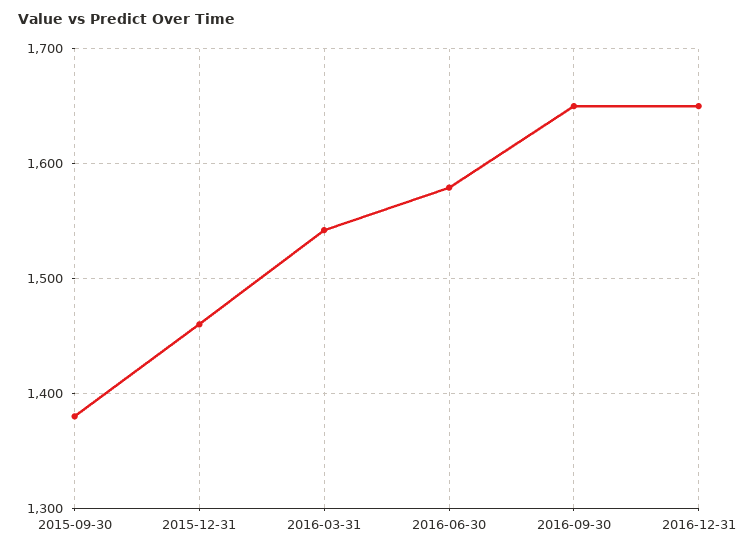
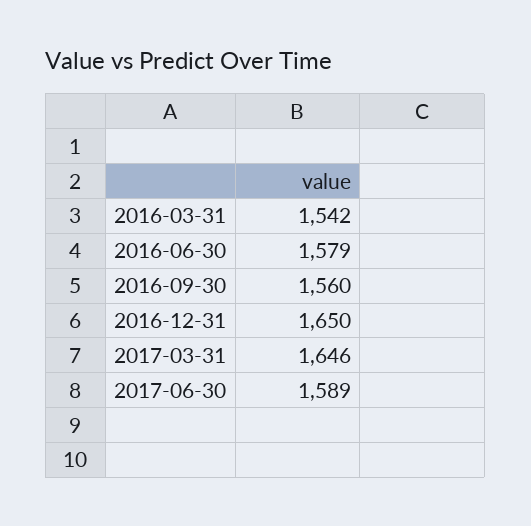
2015-09-30: 1380 -> none
2015-12-31: 1460 -> none
2016-09-30: 1650 -> 1560
2017-03-31: none -> 1646
2017-06-30: none -> 1589

